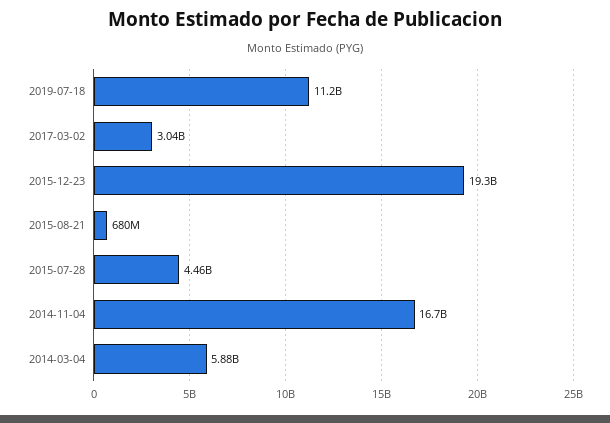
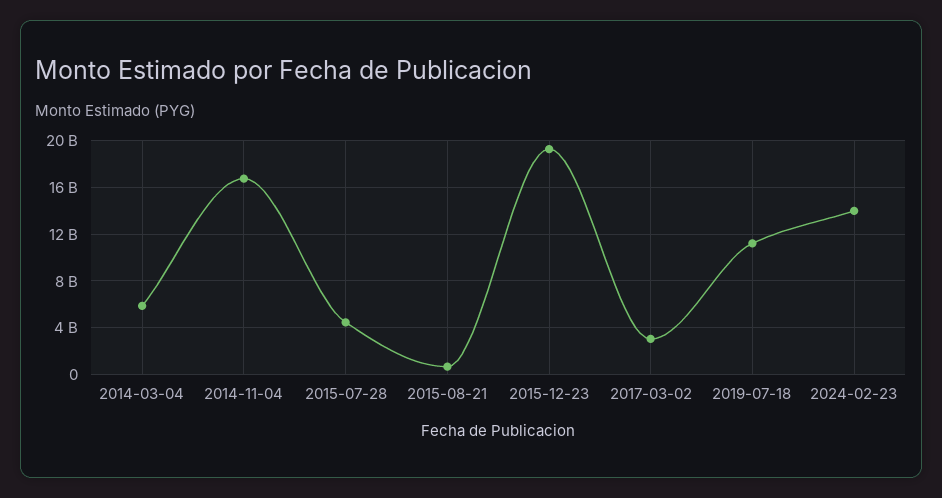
2024-02-23: none -> 14000000000

